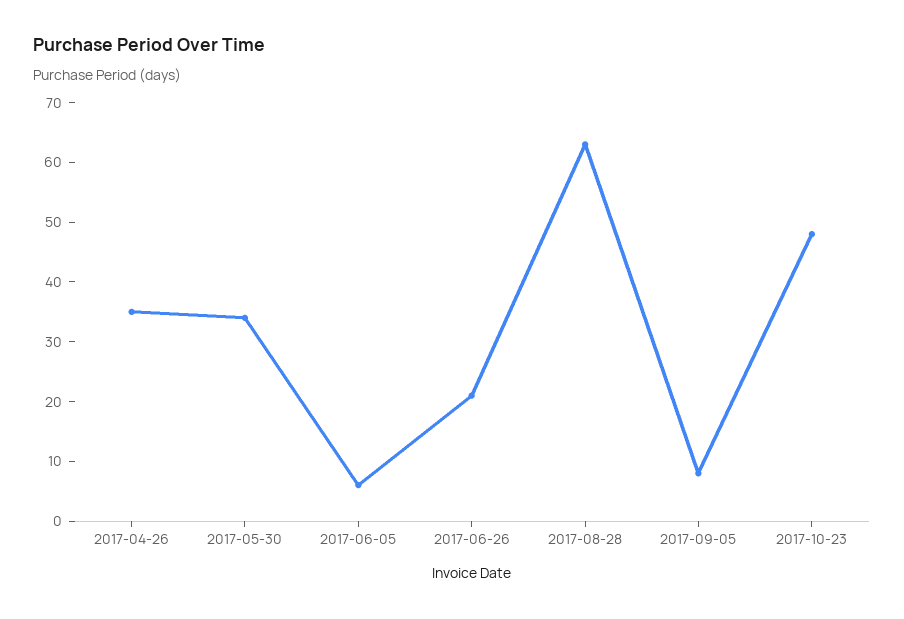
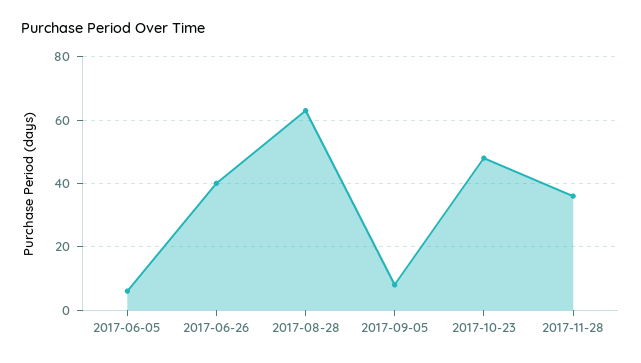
2017-04-26: 35 -> none
2017-05-30: 35 -> none
2017-06-26: 20 -> 40
2017-11-28: none -> 35

